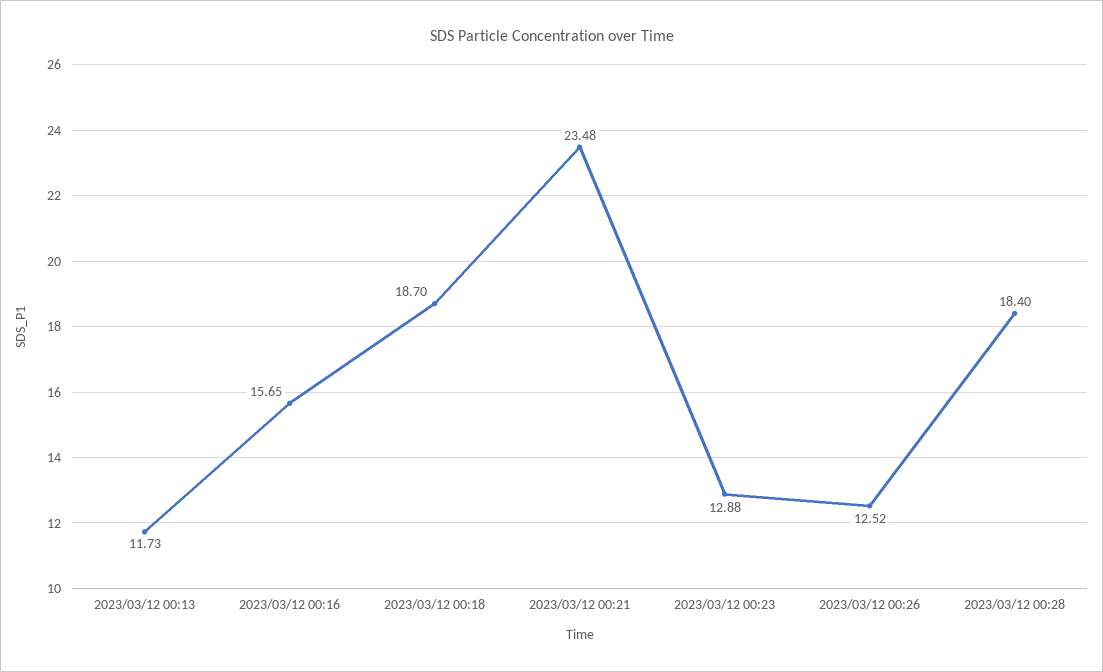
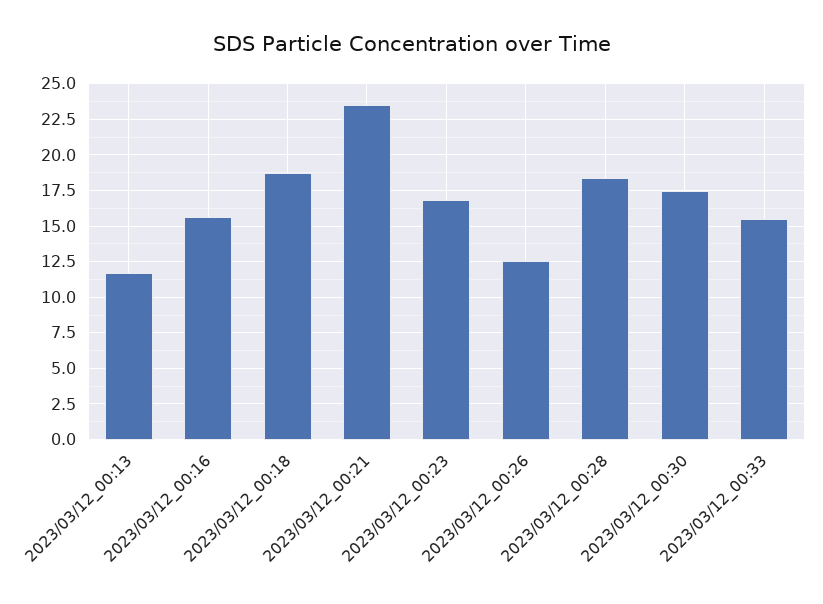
2023/03/12 00:23: 12.88 -> 17
2023/03/12_00:30: none -> 17.5
2023/03/12_00:33: none -> 15.5

